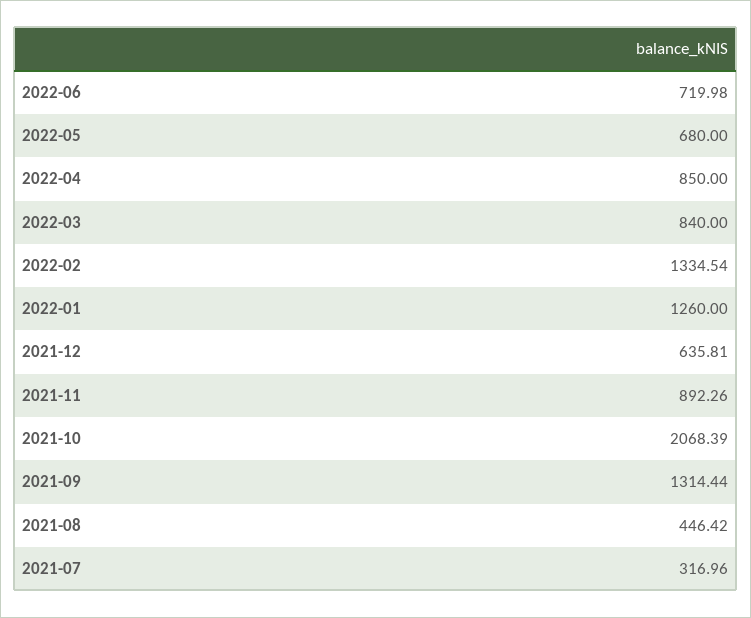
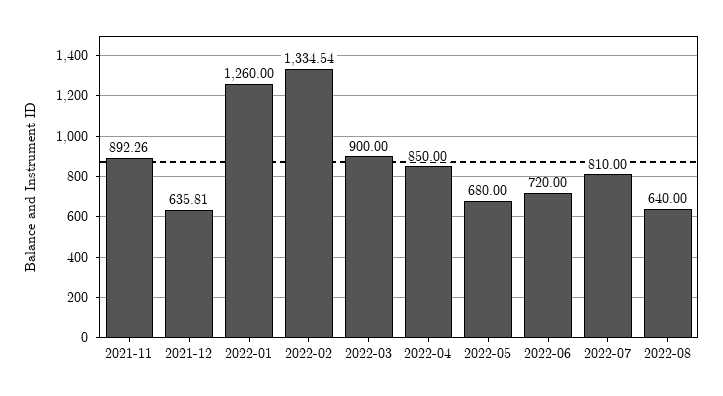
2022-06: 719.98 -> 720
2022-03: 840 -> 900
2021-10: 2068.39 -> none
2021-09: 1314.44 -> none
2021-08: 446.42 -> none
2021-07: 316.96 -> none
2022-07: none -> 810
2022-08: none -> 640

